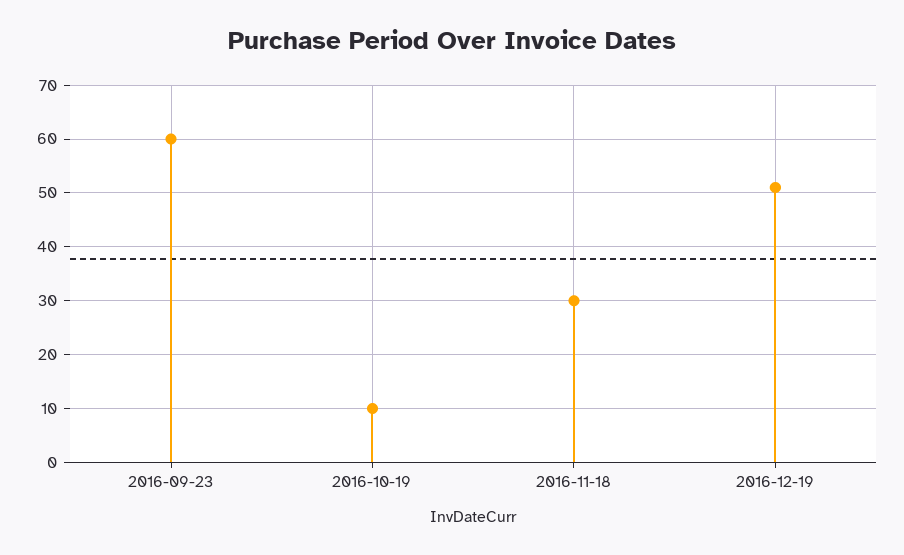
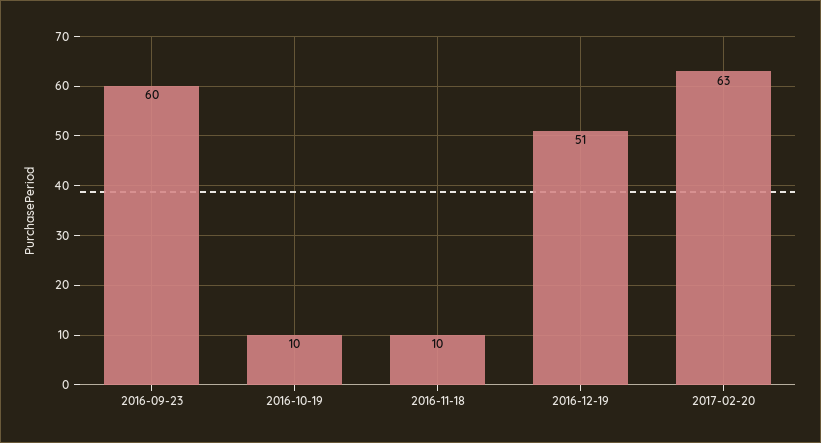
2016-11-18: 30 -> 10
2017-02-20: none -> 63

